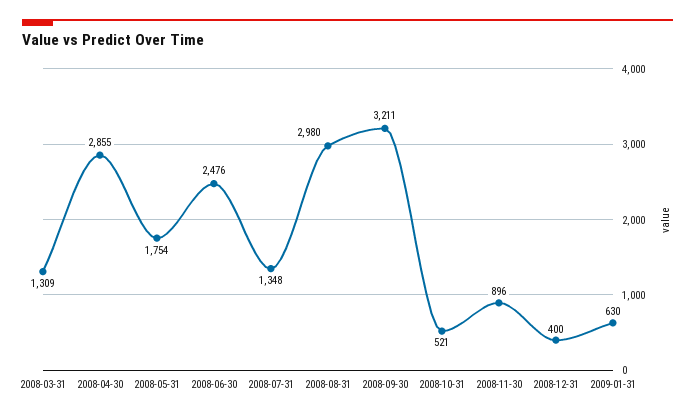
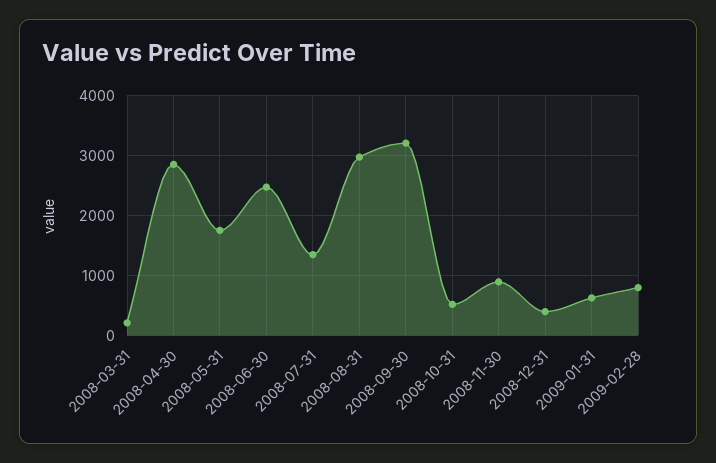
2008-03-31: 1309 -> 200
2009-02-28: none -> 800

